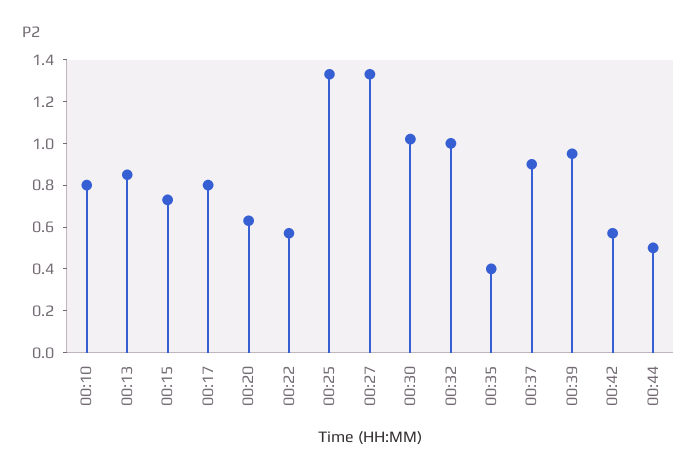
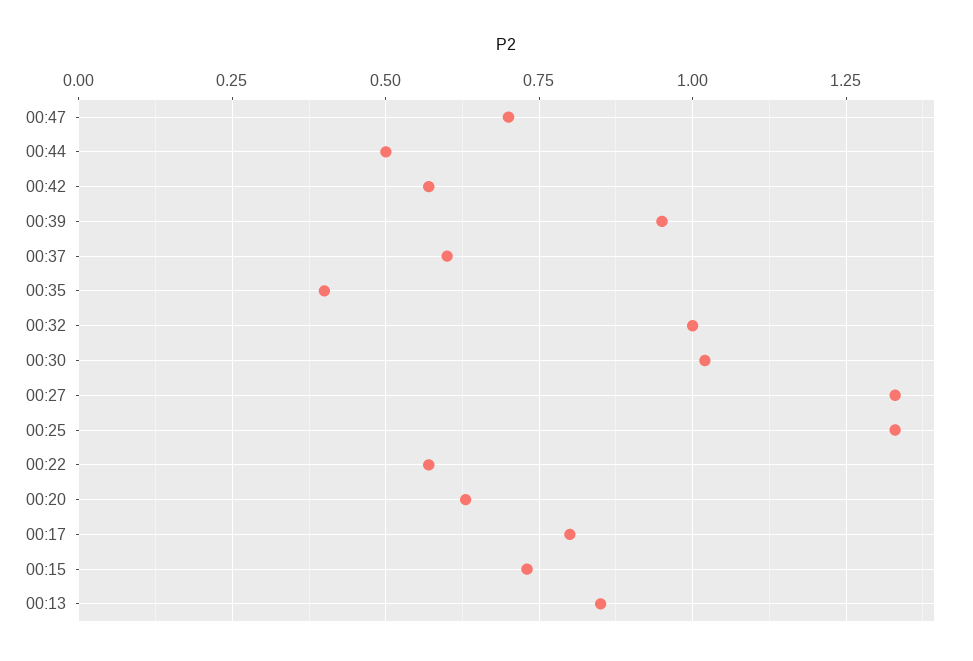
00:10: 0.8 -> none
00:37: 0.9 -> 0.6
00:47: none -> 0.7

